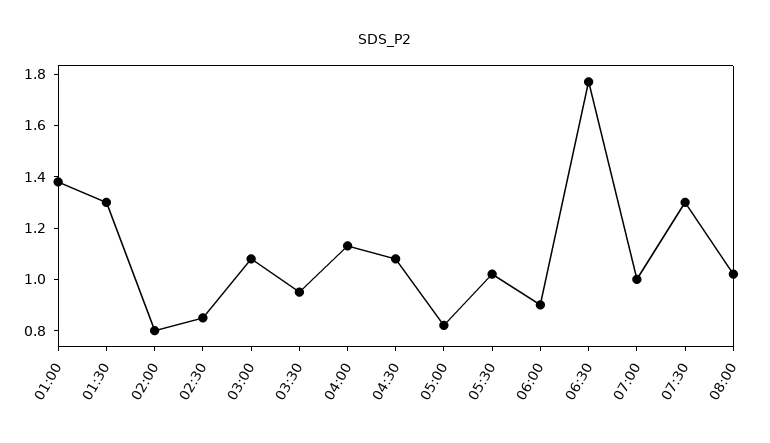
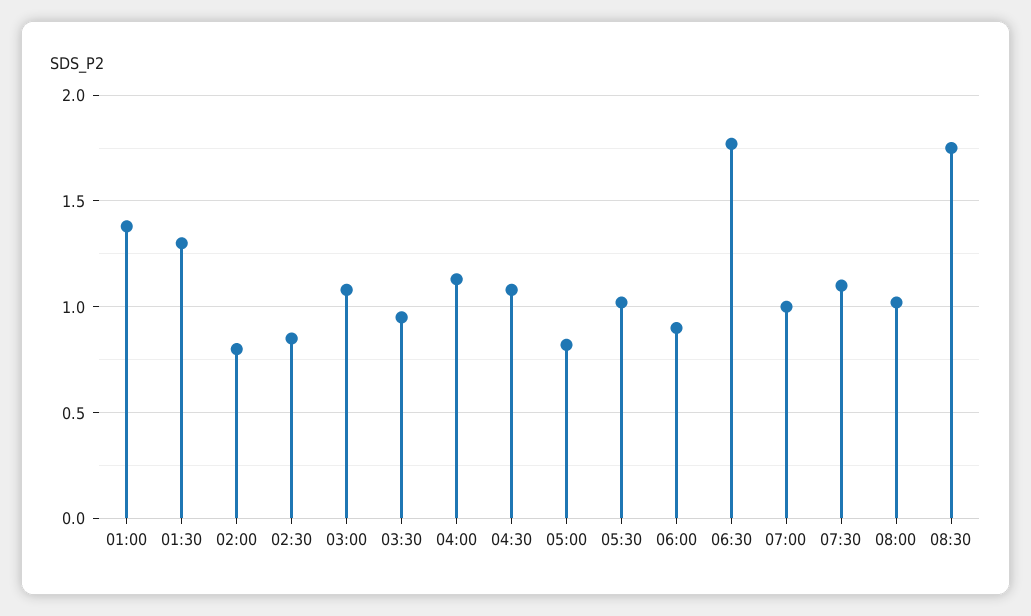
07:30: 1.3 -> 1.1
08:30: none -> 1.75

